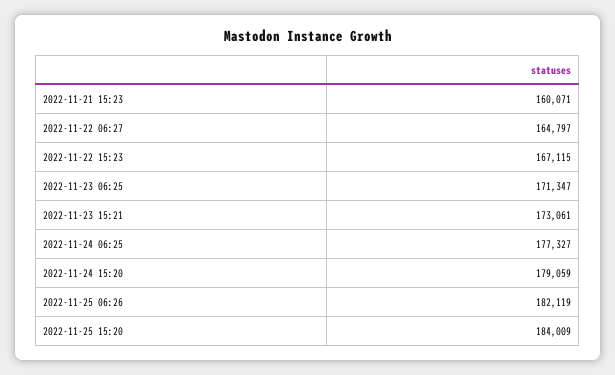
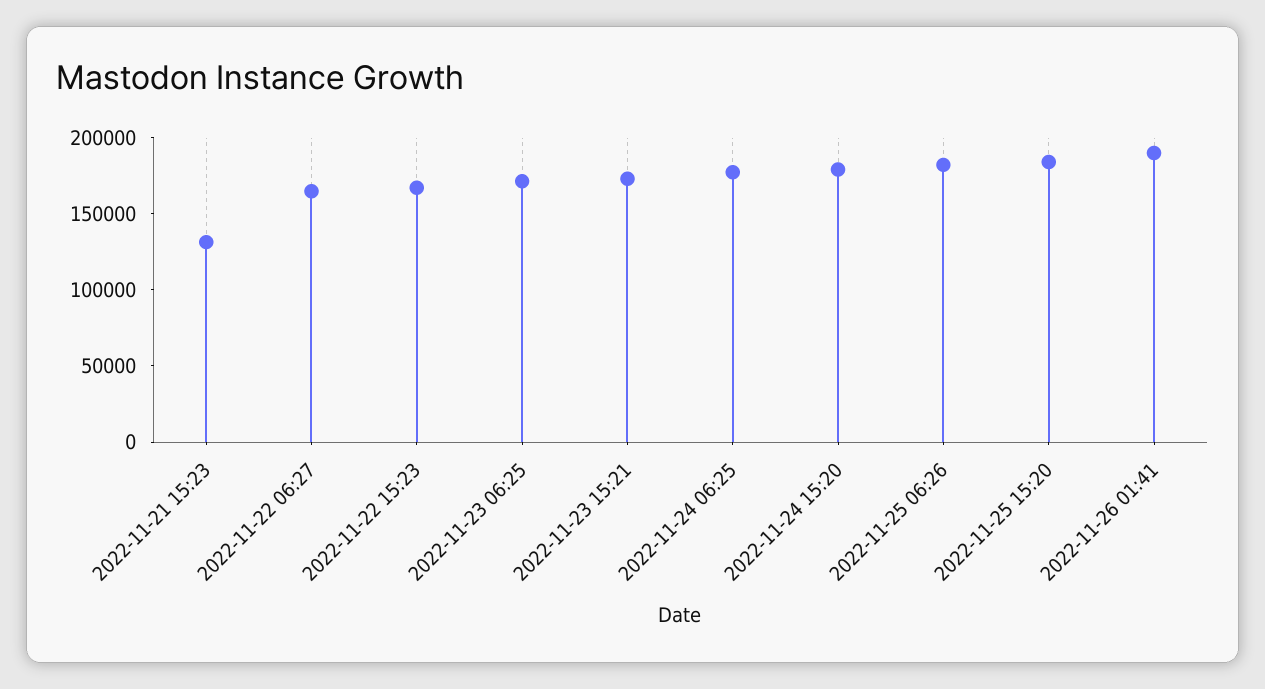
2022-11-21 15:23: 160071 -> 130000
2022-11-26 01:41: none -> 190000

